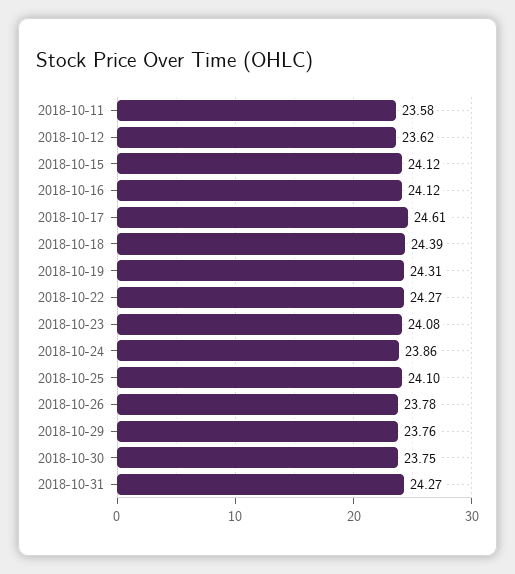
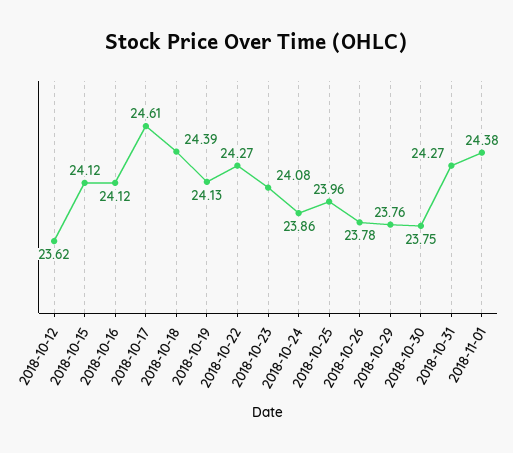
2018-10-11: 23.58 -> none
2018-10-19: 24.31 -> 24.13
2018-10-25: 24.1 -> 23.96
2018-11-01: none -> 24.38

